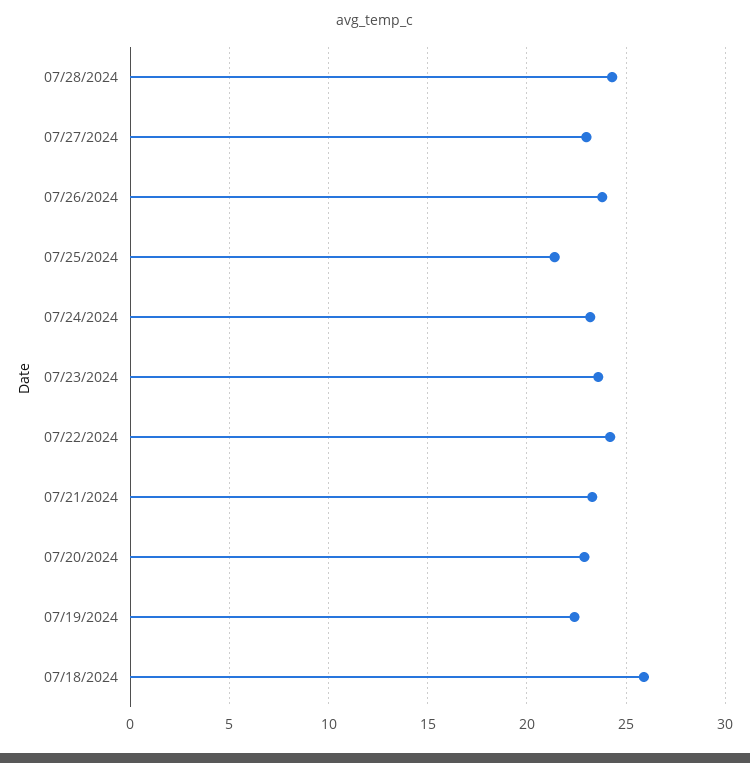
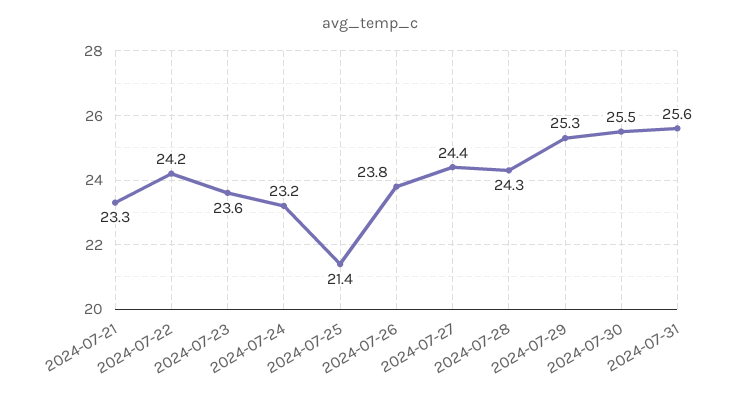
07/27/2024: 23 -> 24.4
07/20/2024: 23 -> none
07/19/2024: 22.5 -> none
07/18/2024: 26 -> none
2024-07-29: none -> 25.3
2024-07-30: none -> 25.5
2024-07-31: none -> 25.6

